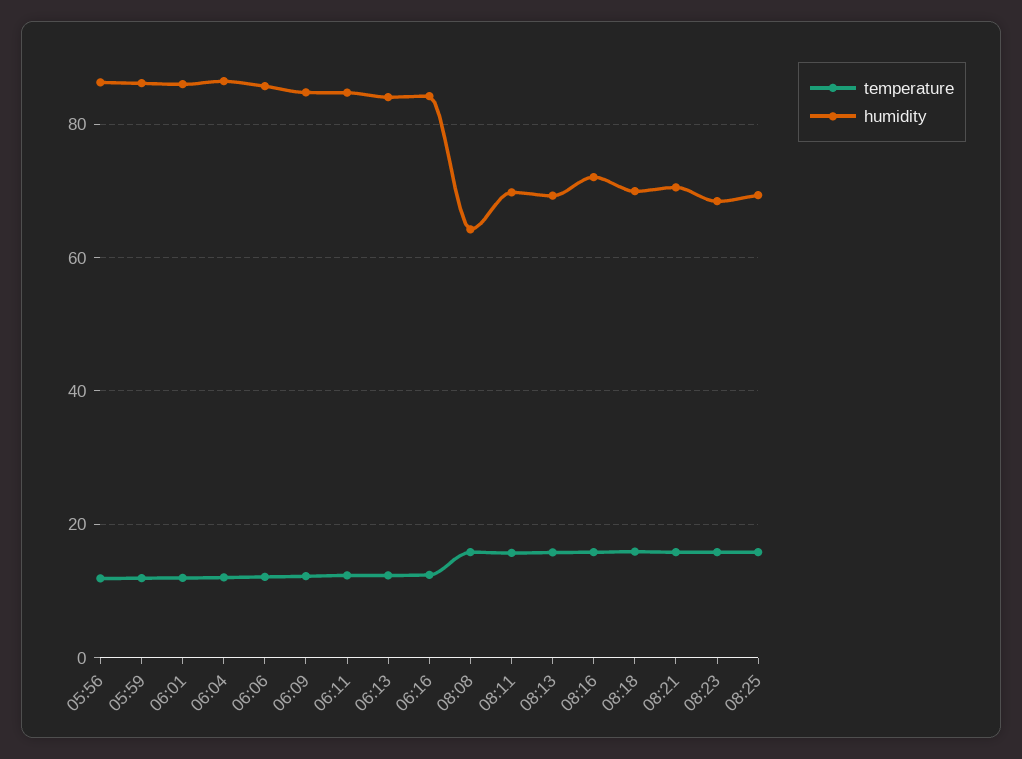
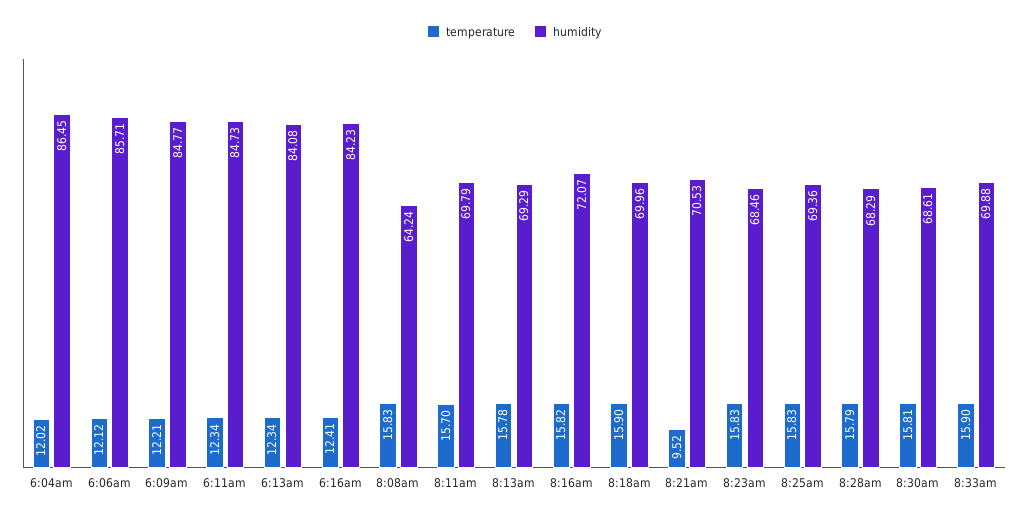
temperature, 05:56: 12 -> none
humidity, 05:56: 86 -> none
temperature, 05:59: 12 -> none
humidity, 05:59: 86 -> none
temperature, 06:01: 12 -> none
humidity, 06:01: 86 -> none
temperature, 08:21: 16 -> 9.52
temperature, 8:28am: none -> 15.79
humidity, 8:28am: none -> 68.29
temperature, 8:30am: none -> 15.81
humidity, 8:30am: none -> 68.61
temperature, 8:33am: none -> 15.9
humidity, 8:33am: none -> 69.88

